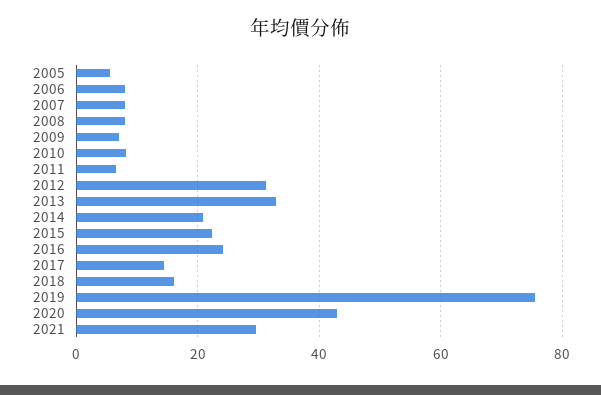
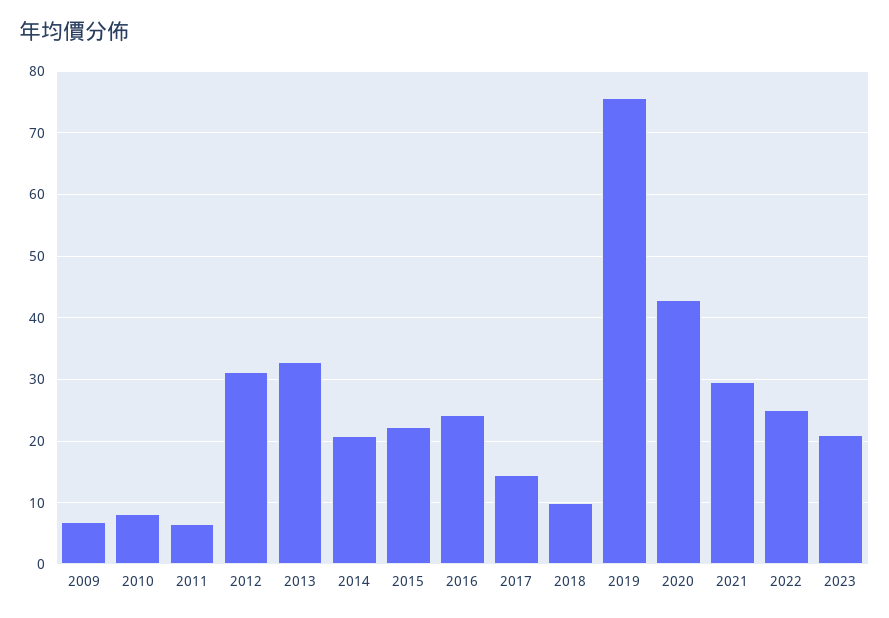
2005: 6 -> none
2006: 8 -> none
2007: 8 -> none
2008: 8 -> none
2018: 16 -> 10
2022: none -> 25
2023: none -> 21

